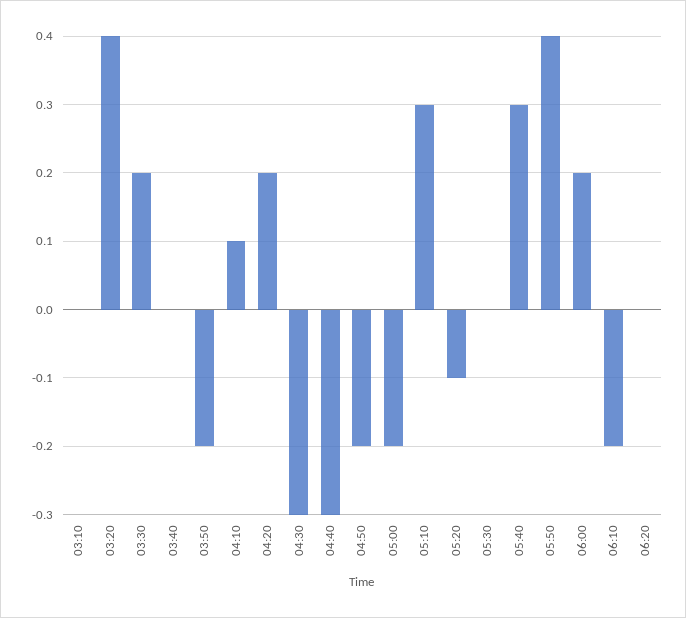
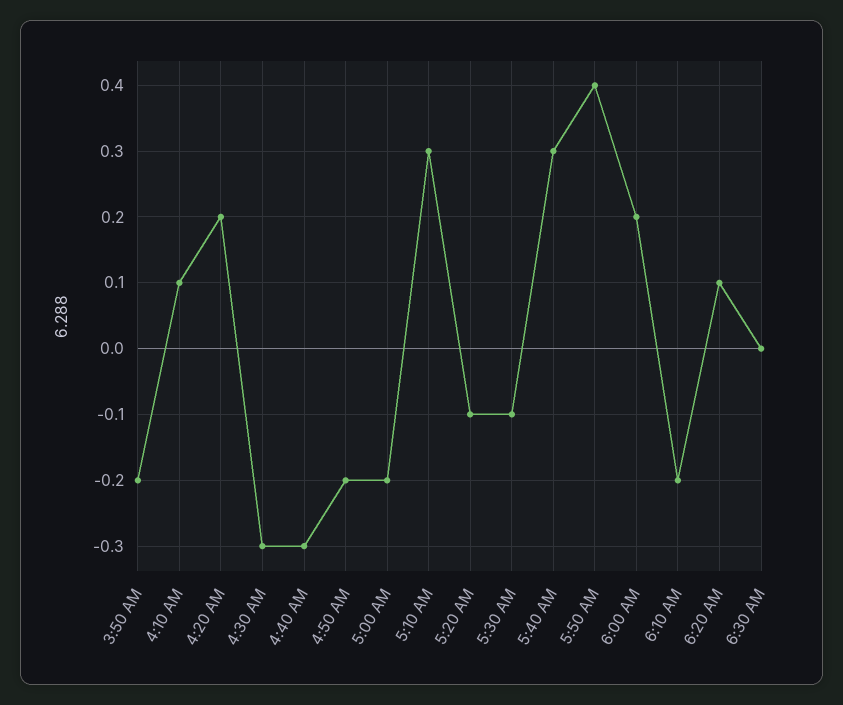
03:10: 0 -> none
03:20: 0.4 -> none
03:30: 0.2 -> none
03:40: 0 -> none
05:30: 0 -> -0.1
06:20: 0 -> 0.1
6:30 AM: none -> 0

